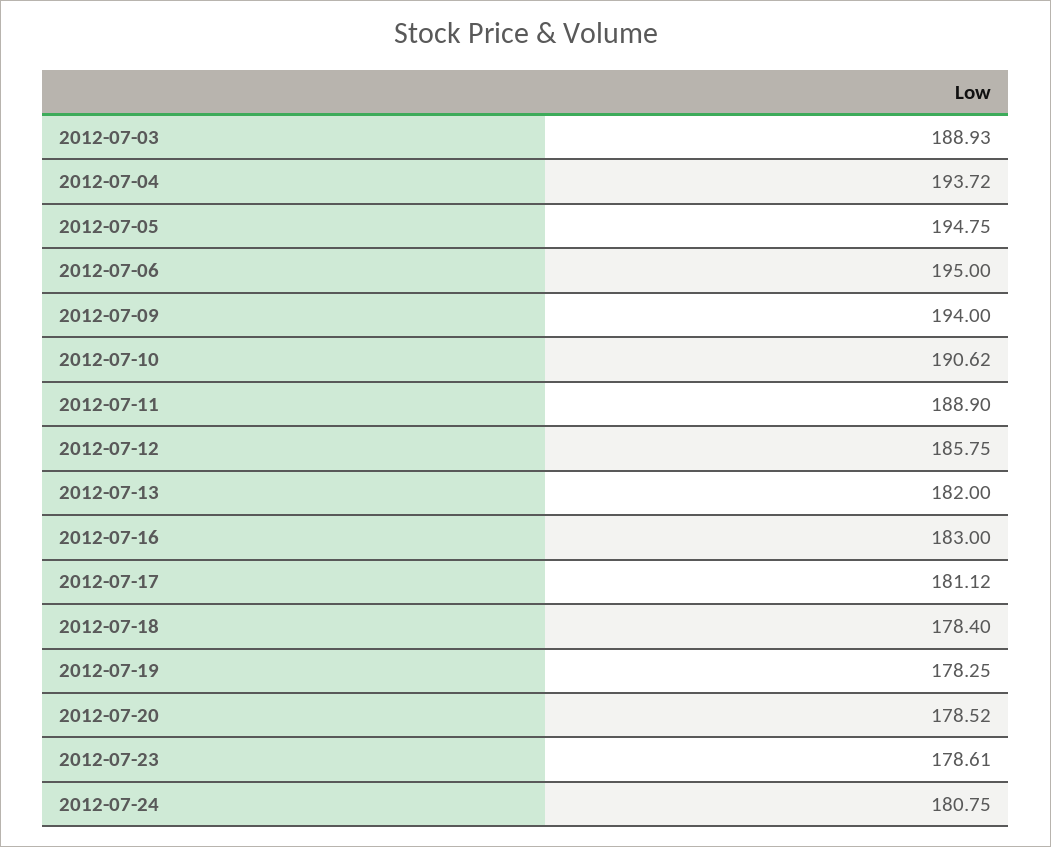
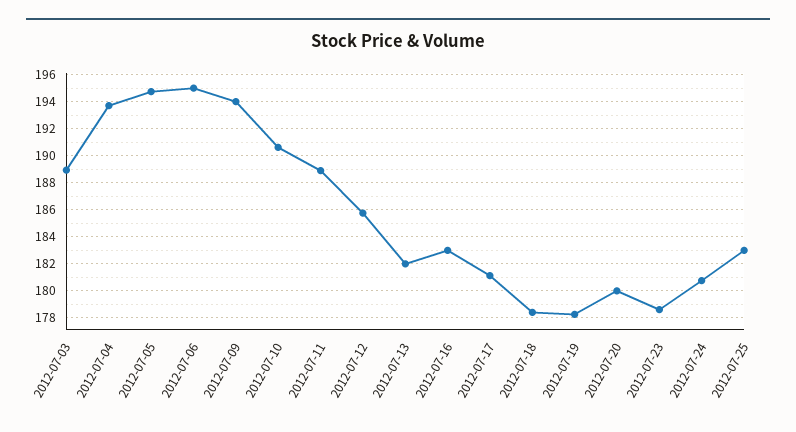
2012-07-20: 178.52 -> 180
2012-07-25: none -> 183

